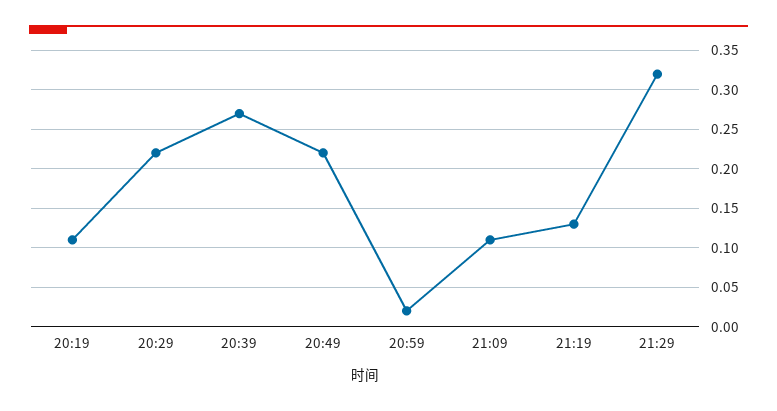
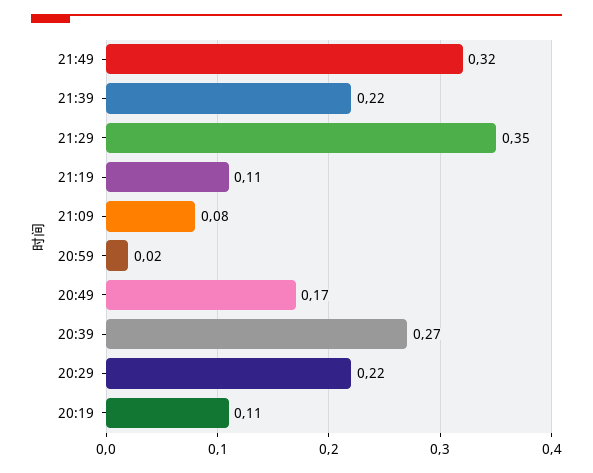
20:49: 0.22 -> 0.17
21:09: 0.11 -> 0.08
21:19: 0.13 -> 0.11
21:29: 0.32 -> 0.35
21:49: none -> 0.32
21:39: none -> 0.22

